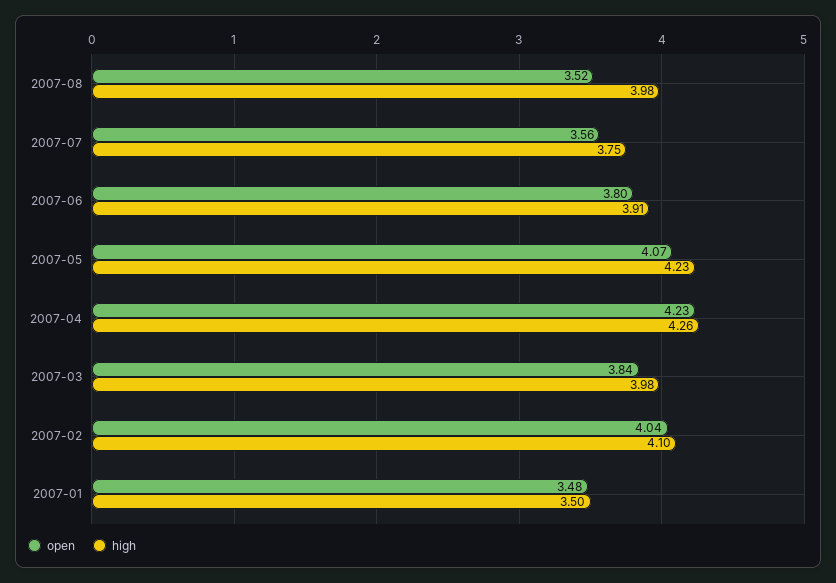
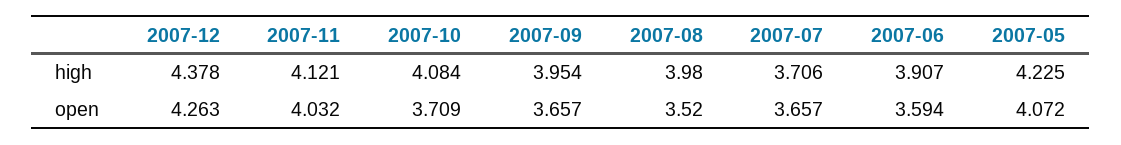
open, 2007-07: 3.56 -> 3.657
high, 2007-07: 3.75 -> 3.706
open, 2007-06: 3.8 -> 3.594
open, 2007-04: 4.23 -> none
high, 2007-04: 4.26 -> none
open, 2007-03: 3.84 -> none
high, 2007-03: 3.98 -> none
open, 2007-02: 4.04 -> none
high, 2007-02: 4.1 -> none
open, 2007-01: 3.48 -> none
high, 2007-01: 3.5 -> none
high, 2007-12: none -> 4.378
high, 2007-11: none -> 4.121
high, 2007-10: none -> 4.084
high, 2007-09: none -> 3.954
open, 2007-12: none -> 4.263
open, 2007-11: none -> 4.032
open, 2007-10: none -> 3.709
open, 2007-09: none -> 3.657

